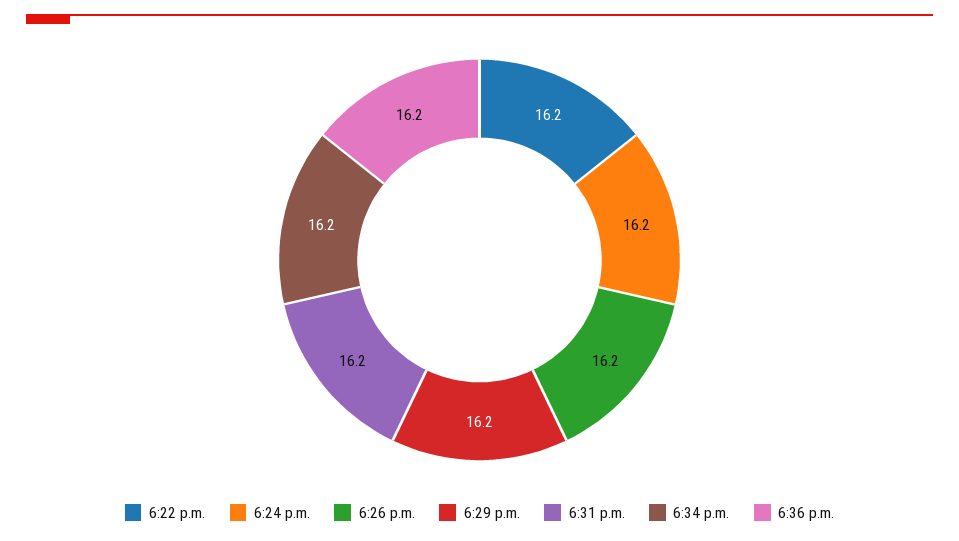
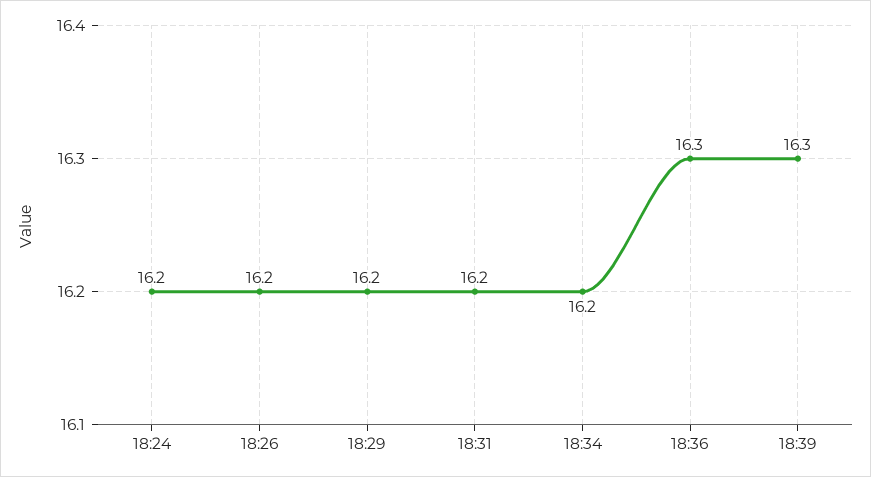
6:22 p.m.: 16.2 -> none
6:36 p.m.: 16.2 -> 16.3
18:39: none -> 16.3

